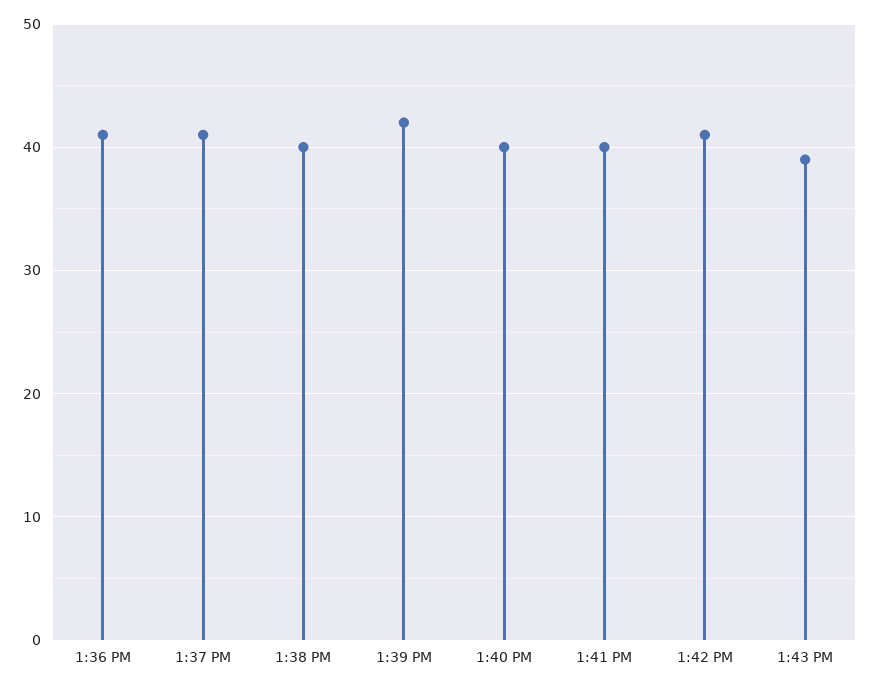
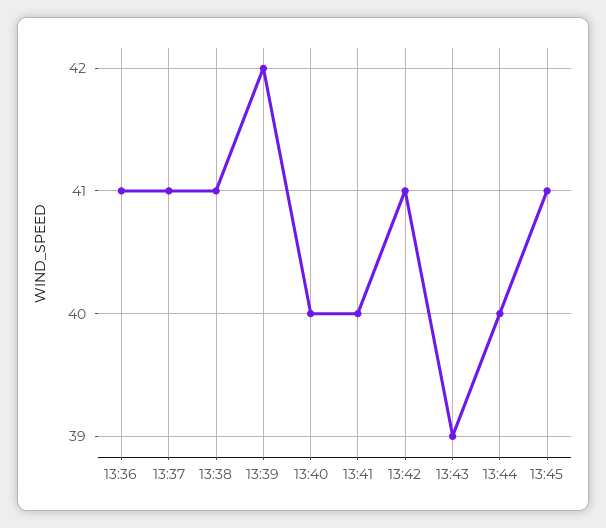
1:38 PM: 40 -> 41
13:44: none -> 40
13:45: none -> 41

